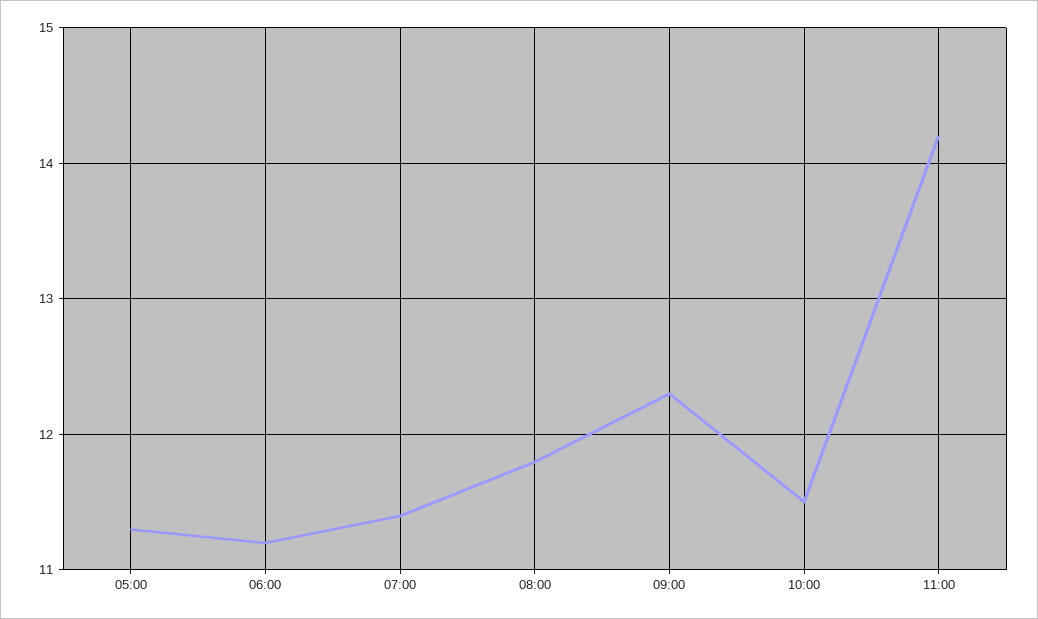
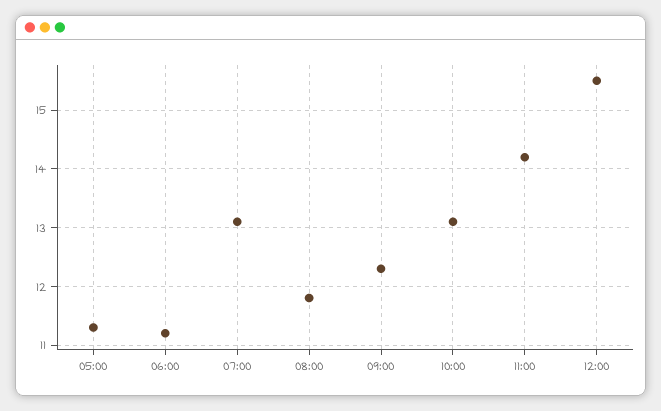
07:00: 11.4 -> 13
10:00: 11.5 -> 13
12:00: none -> 15.5

